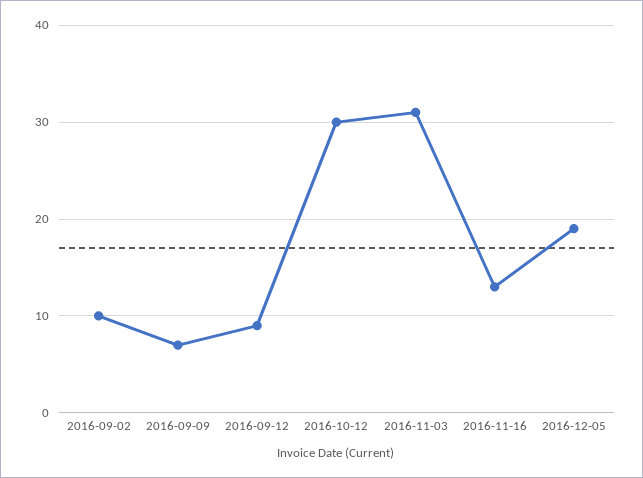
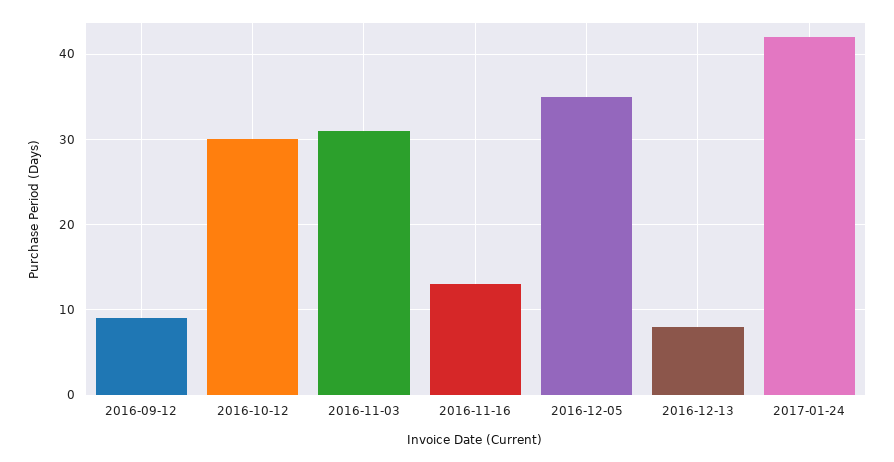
2016-09-02: 10 -> none
2016-09-09: 7 -> none
2016-12-05: 19 -> 35
2016-12-13: none -> 8
2017-01-24: none -> 42

